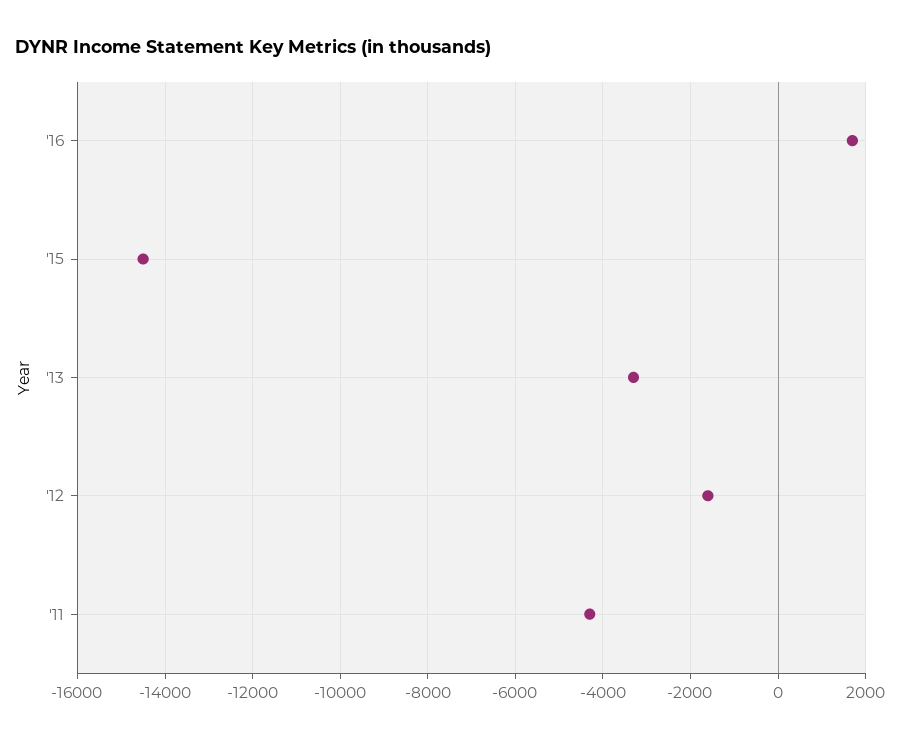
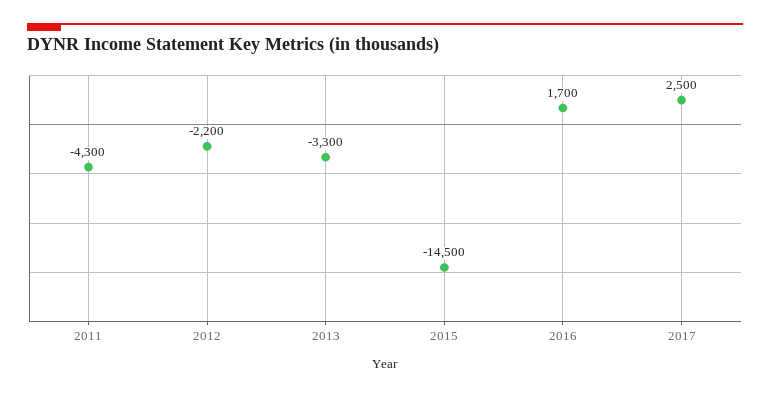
'12: -1600 -> -2200
2017: none -> 2500

